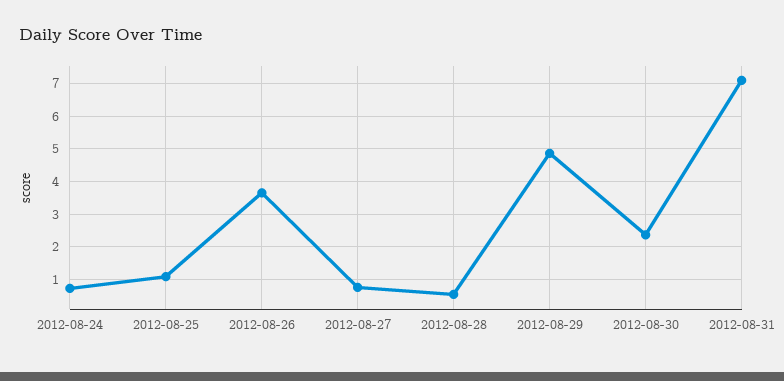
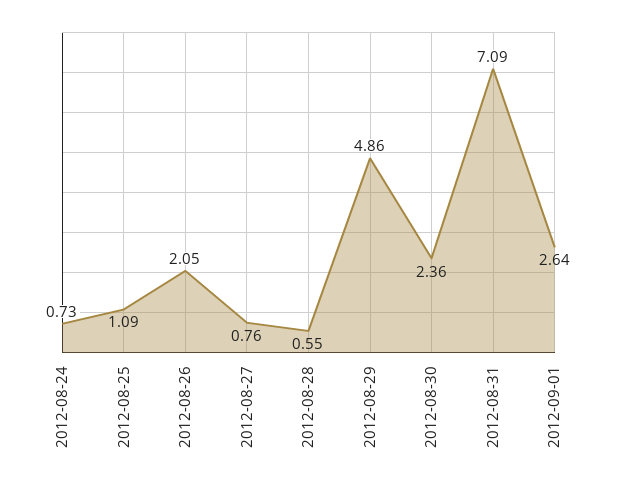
2012-08-26: 3.6 -> 2.05
2012-09-01: none -> 2.64

